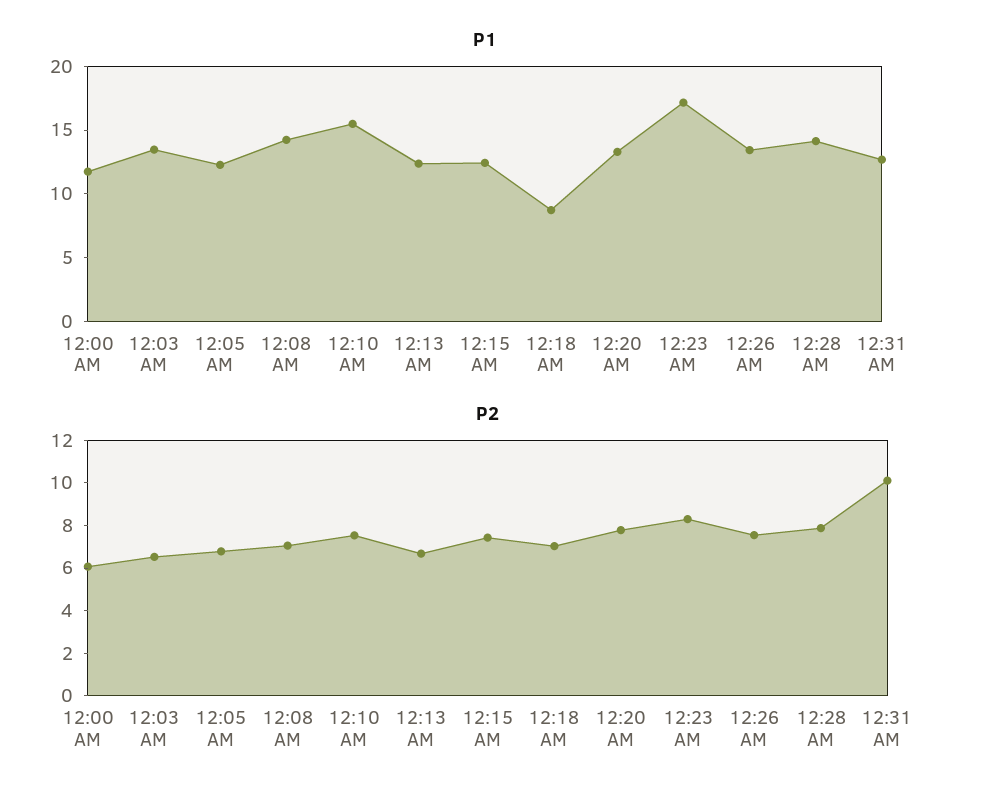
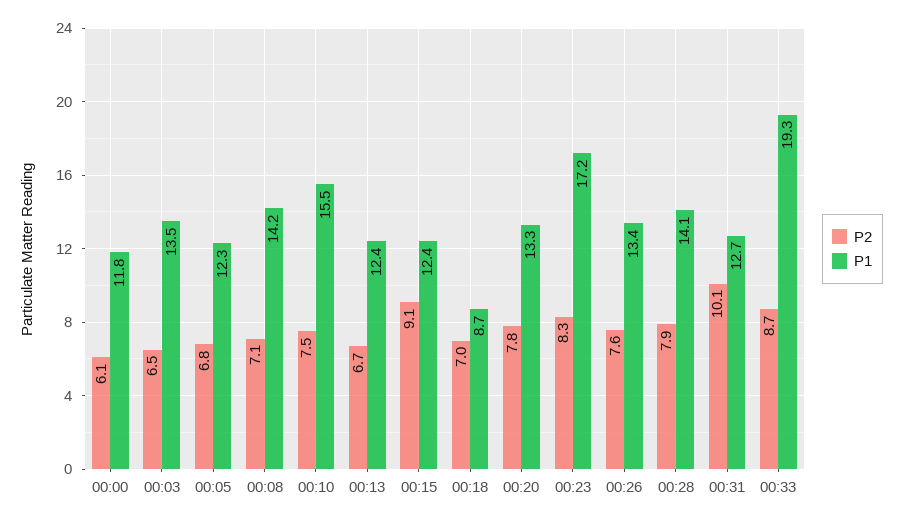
P2, 12:15 AM: 7.5 -> 9.1
P2, 00:33: none -> 8.7
P1, 00:33: none -> 19.3

